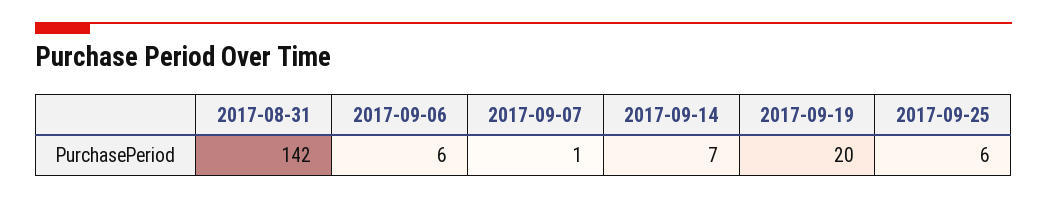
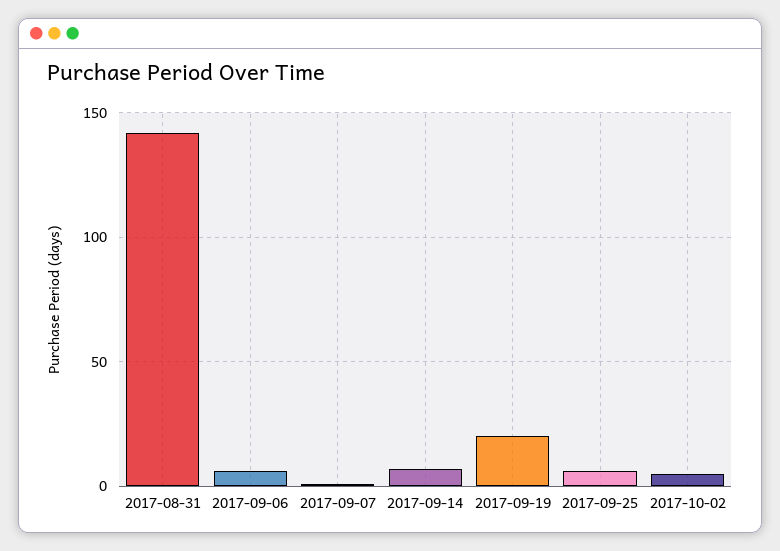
2017-10-02: none -> 5

